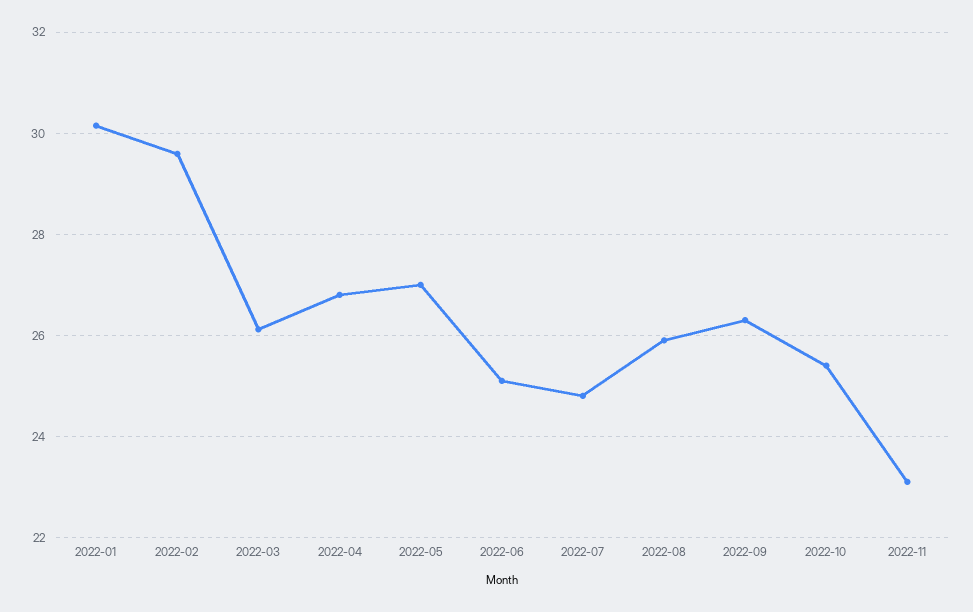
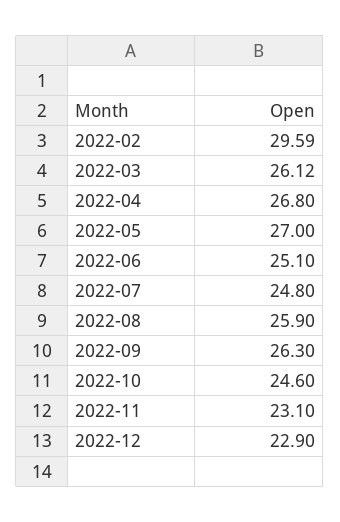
2022-01: 30.2 -> none
2022-10: 25.4 -> 24.6
2022-12: none -> 22.9

